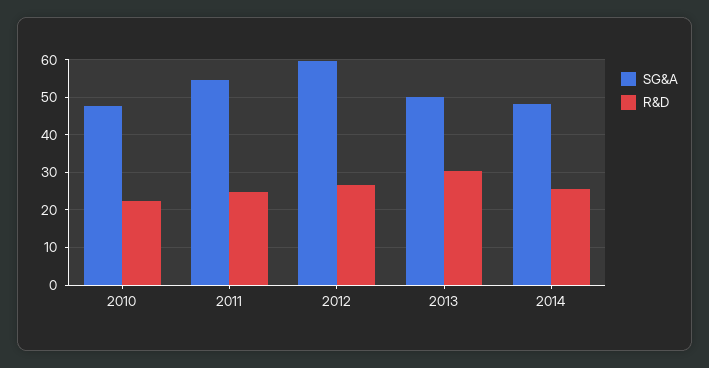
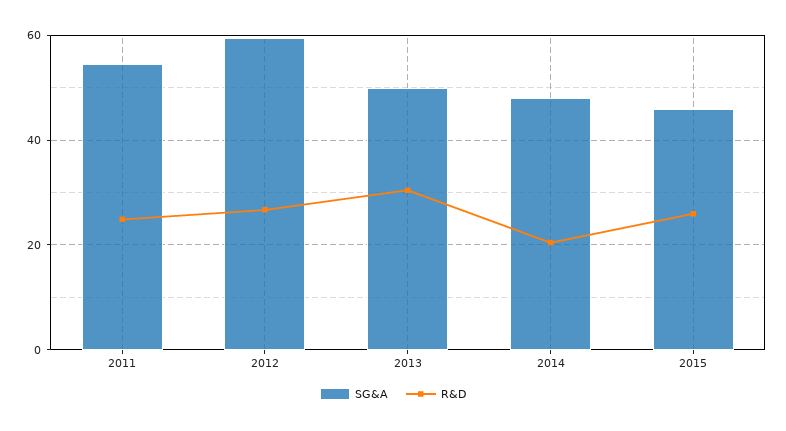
SG&A, 2010: 48 -> none
R&D, 2010: 22 -> none
R&D, 2014: 26 -> 20
SG&A, 2015: none -> 46
R&D, 2015: none -> 26

